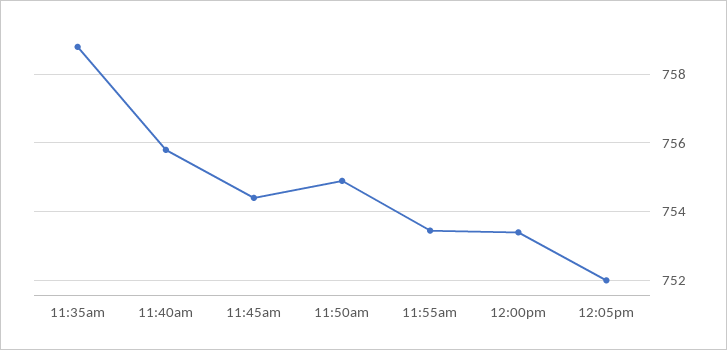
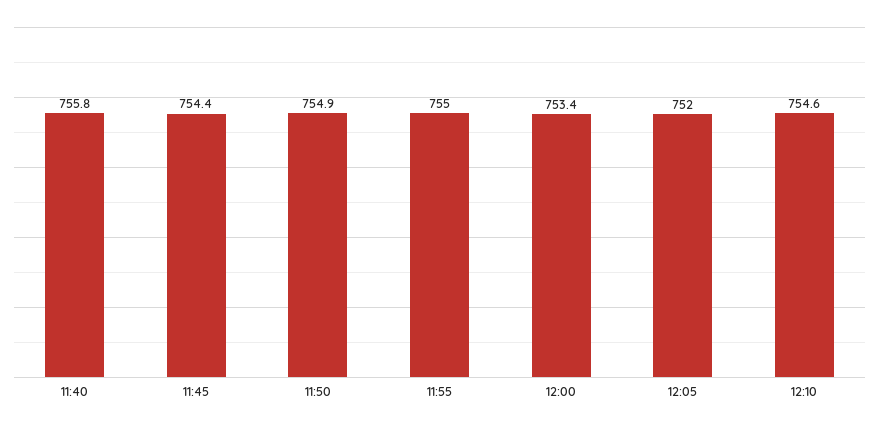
11:35am: 758.8 -> none
11:55am: 753.4 -> 755
12:10: none -> 754.6

